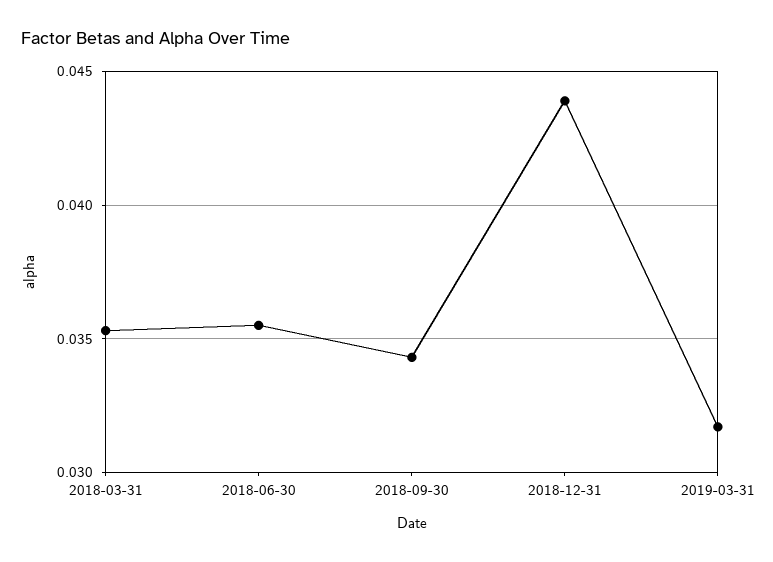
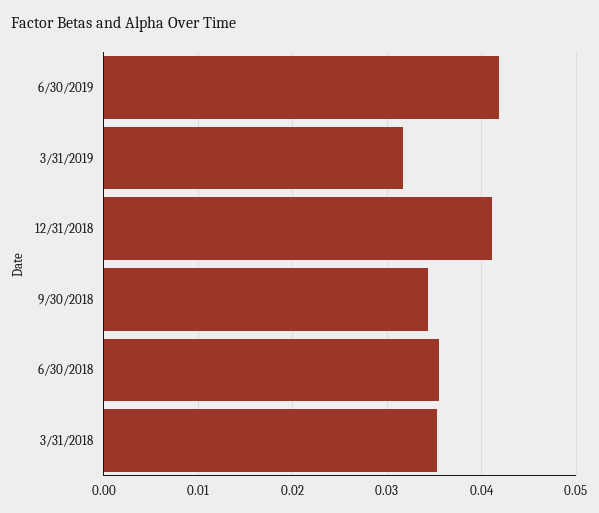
2018-12-31: 0.044 -> 0.041
6/30/2019: none -> 0.042

